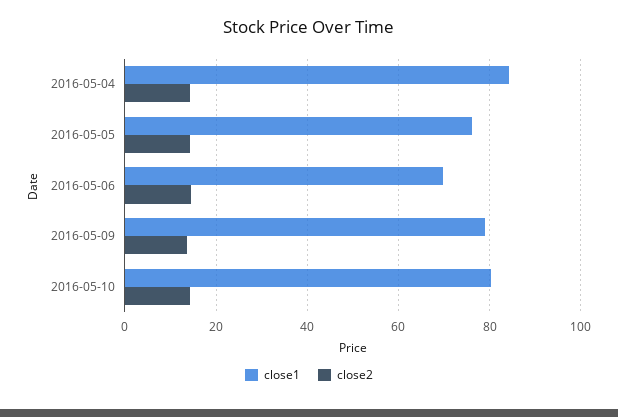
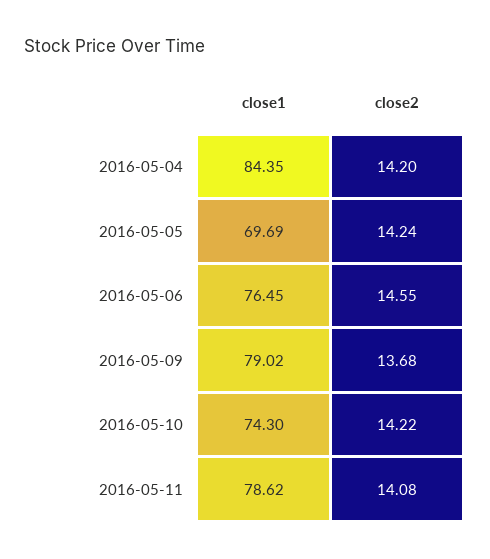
close1, 2016-05-05: 76 -> 69.69
close1, 2016-05-06: 70 -> 76.45
close1, 2016-05-10: 80 -> 74.3
close1, 2016-05-11: none -> 78.62
close2, 2016-05-11: none -> 14.08

